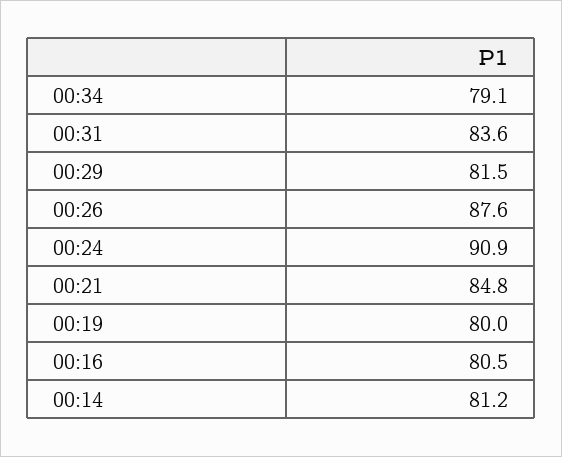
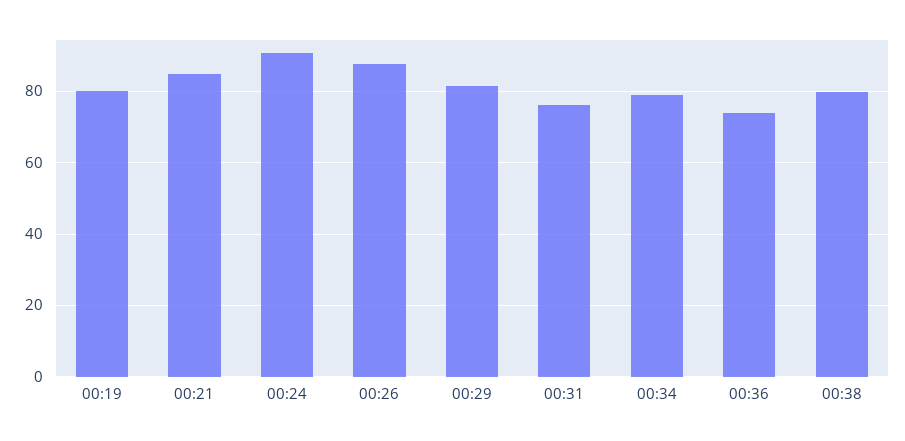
00:31: 83.6 -> 76
00:16: 80.5 -> none
00:14: 81.2 -> none
00:36: none -> 74
00:38: none -> 80

